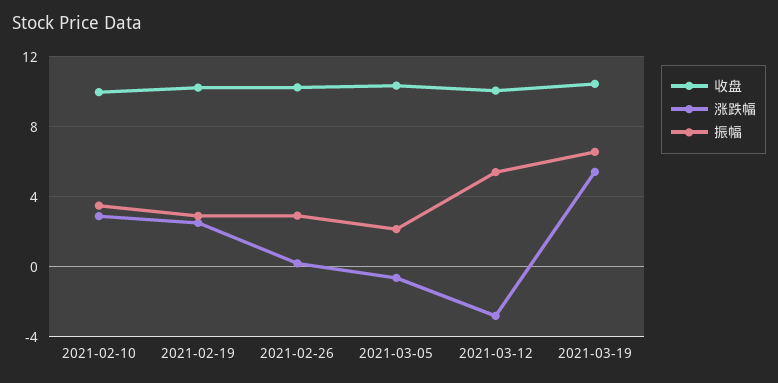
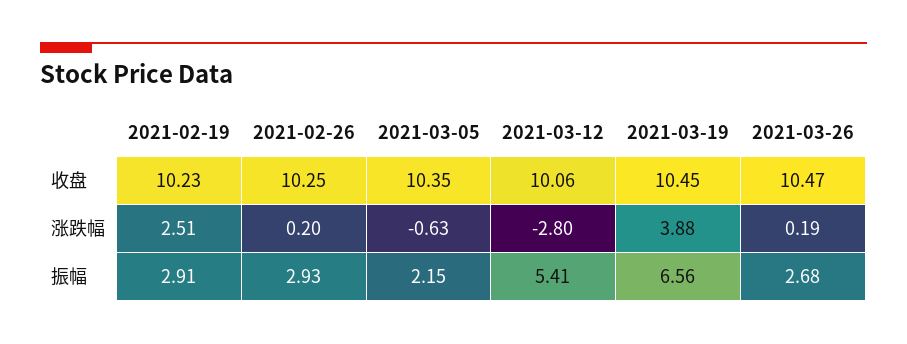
收盘, 2021-02-10: 10 -> none
涨跌幅, 2021-02-10: 3 -> none
振幅, 2021-02-10: 3.5 -> none
涨跌幅, 2021-03-19: 5.5 -> 3.88
收盘, 2021-03-26: none -> 10.47
涨跌幅, 2021-03-26: none -> 0.19
振幅, 2021-03-26: none -> 2.68

